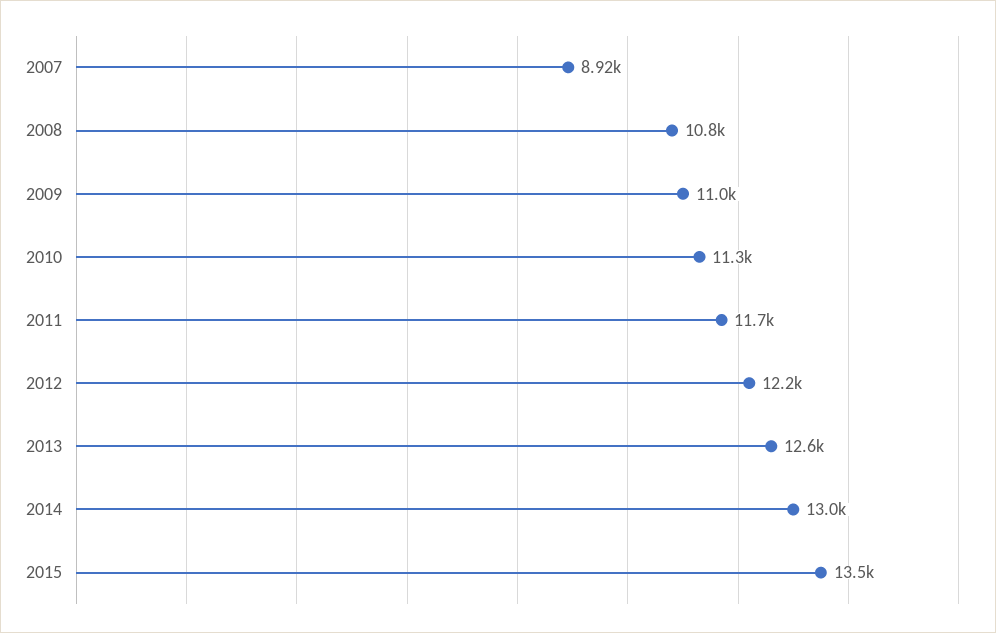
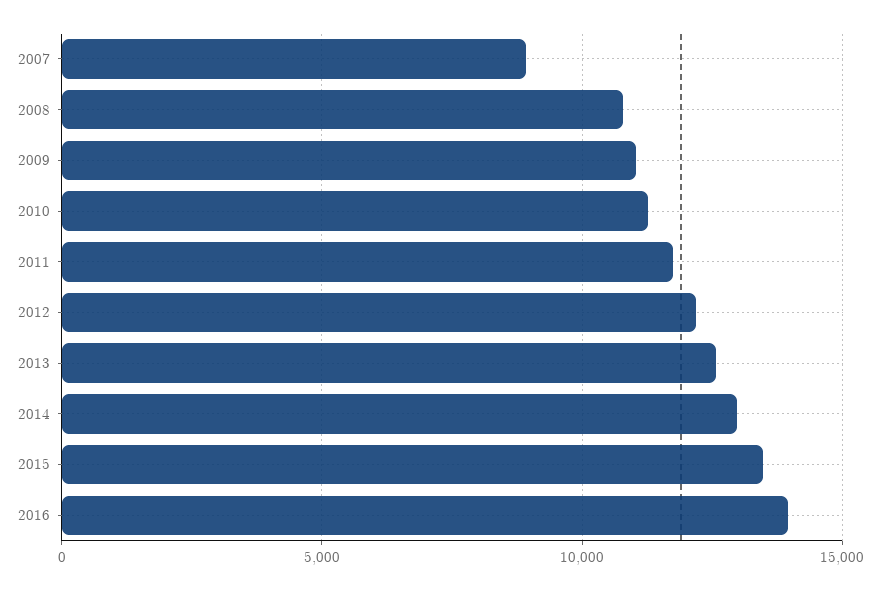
2016: none -> 14000

